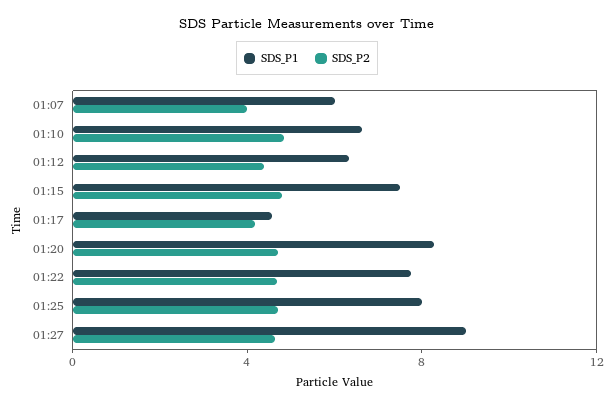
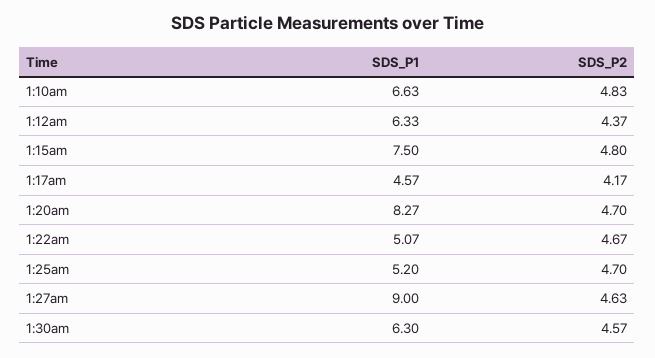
SDS_P1, 01:07: 6 -> none
SDS_P2, 01:07: 4 -> none
SDS_P1, 01:22: 8 -> 5.07
SDS_P1, 01:25: 8 -> 5.2
SDS_P1, 1:30am: none -> 6.3
SDS_P2, 1:30am: none -> 4.57

